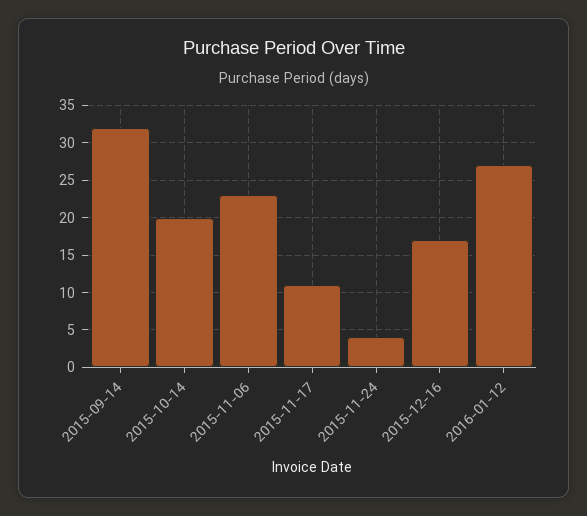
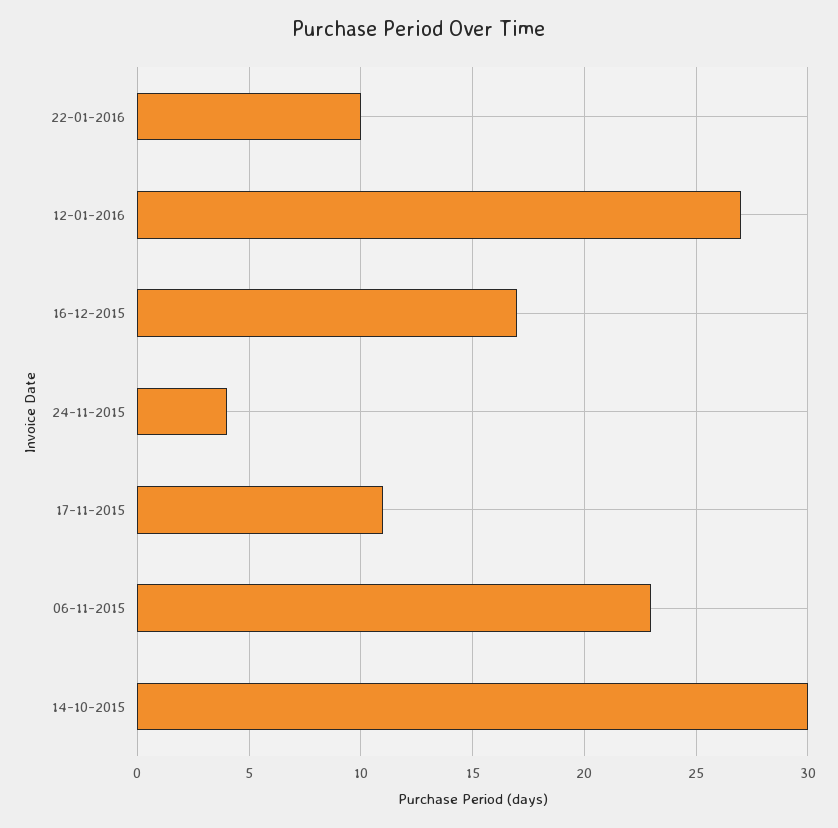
2015-09-14: 32 -> none
2015-10-14: 20 -> 30
22-01-2016: none -> 10

